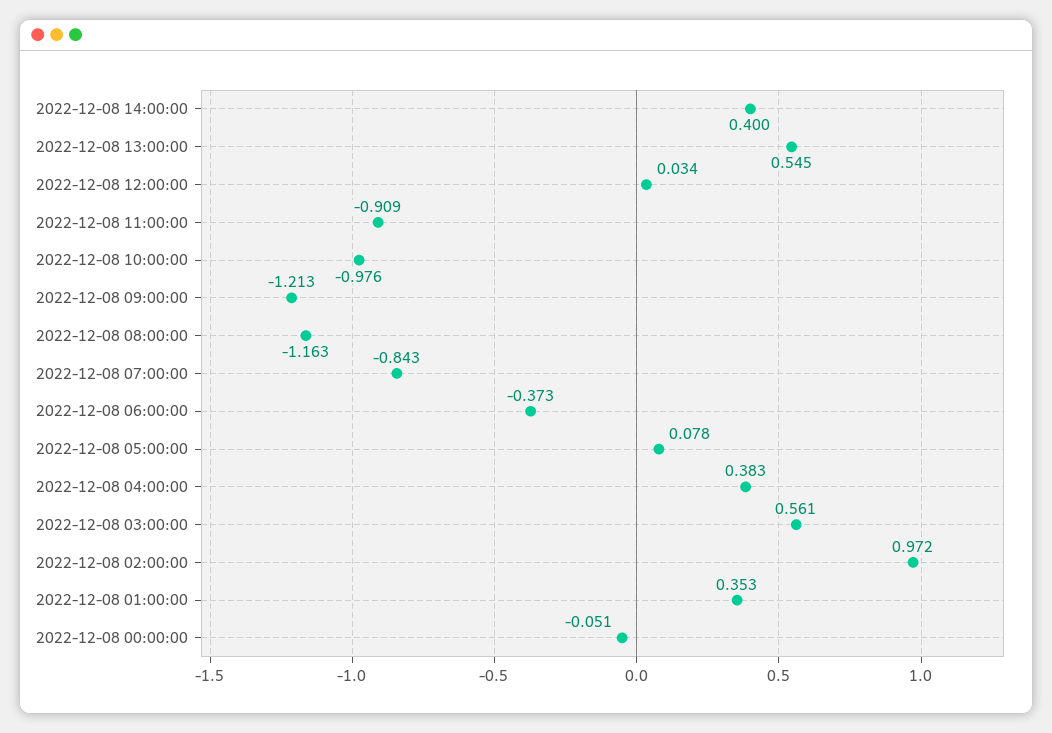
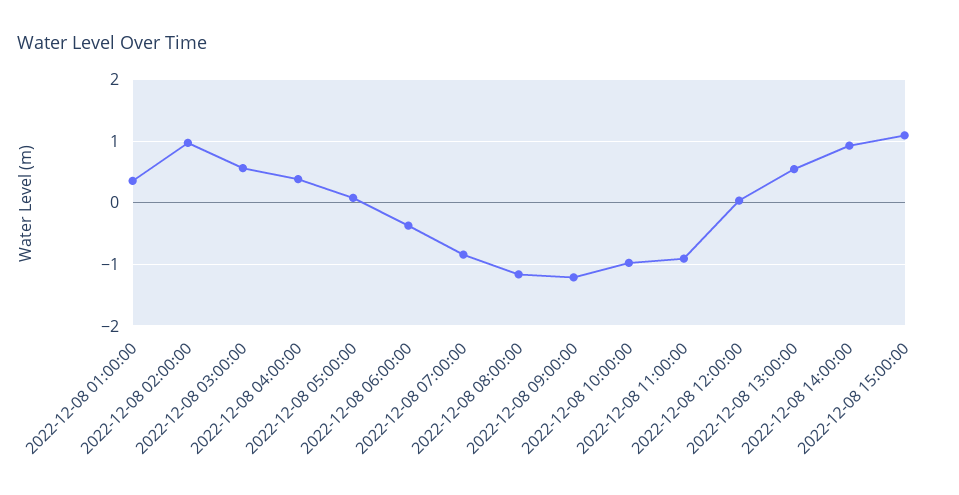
2022-12-08 14:00:00: 0.4 -> 0.9
2022-12-08 00:00:00: -0.051 -> none
2022-12-08 15:00:00: none -> 1.1

